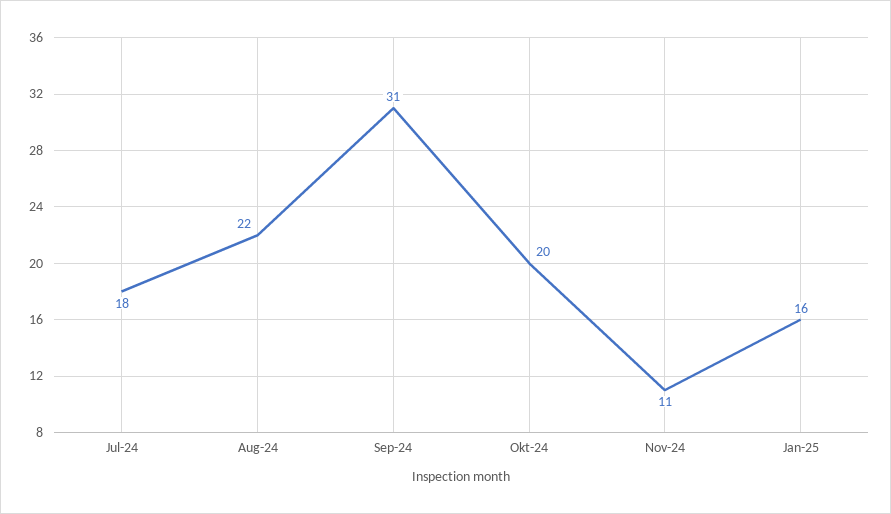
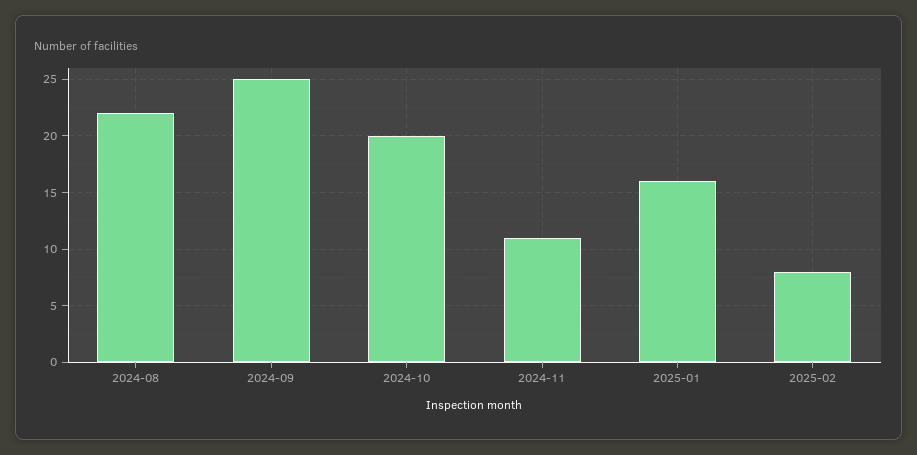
Jul-24: 18 -> none
Sep-24: 31 -> 25
2025-02: none -> 8

